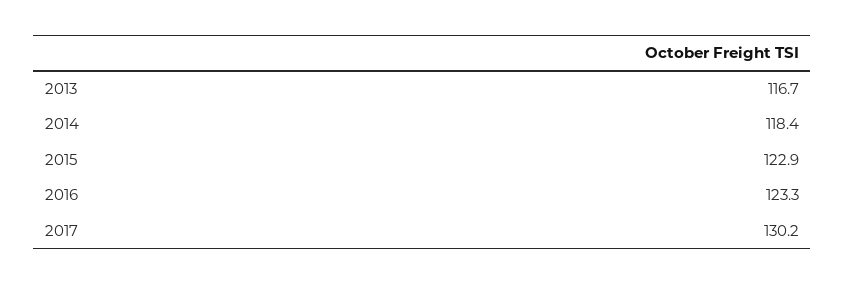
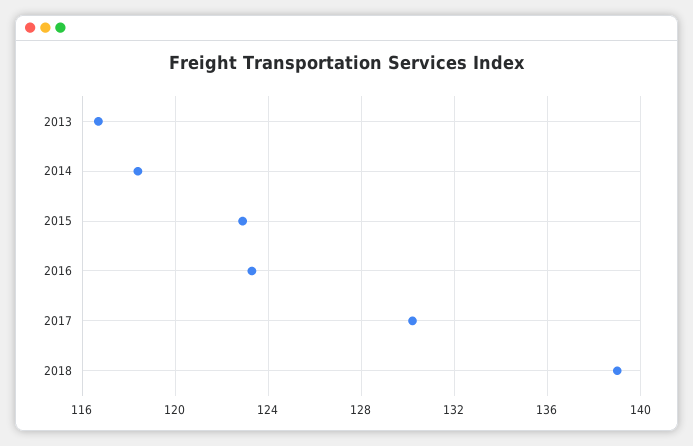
2018: none -> 139

